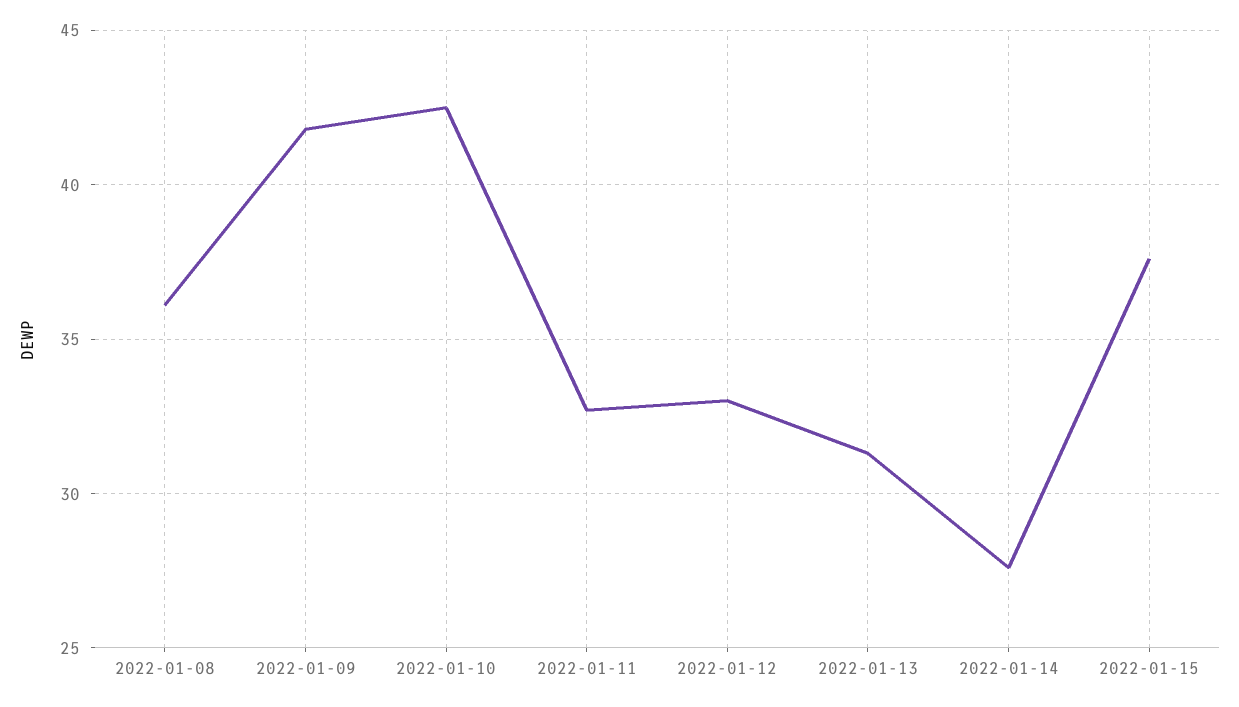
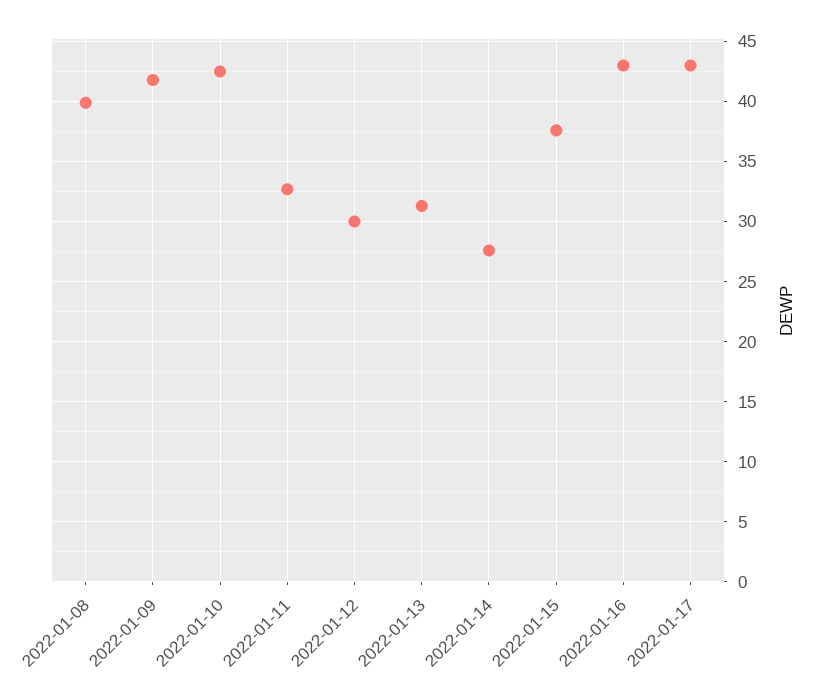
2022-01-08: 36 -> 40
2022-01-12: 33 -> 30
2022-01-16: none -> 43
2022-01-17: none -> 43

